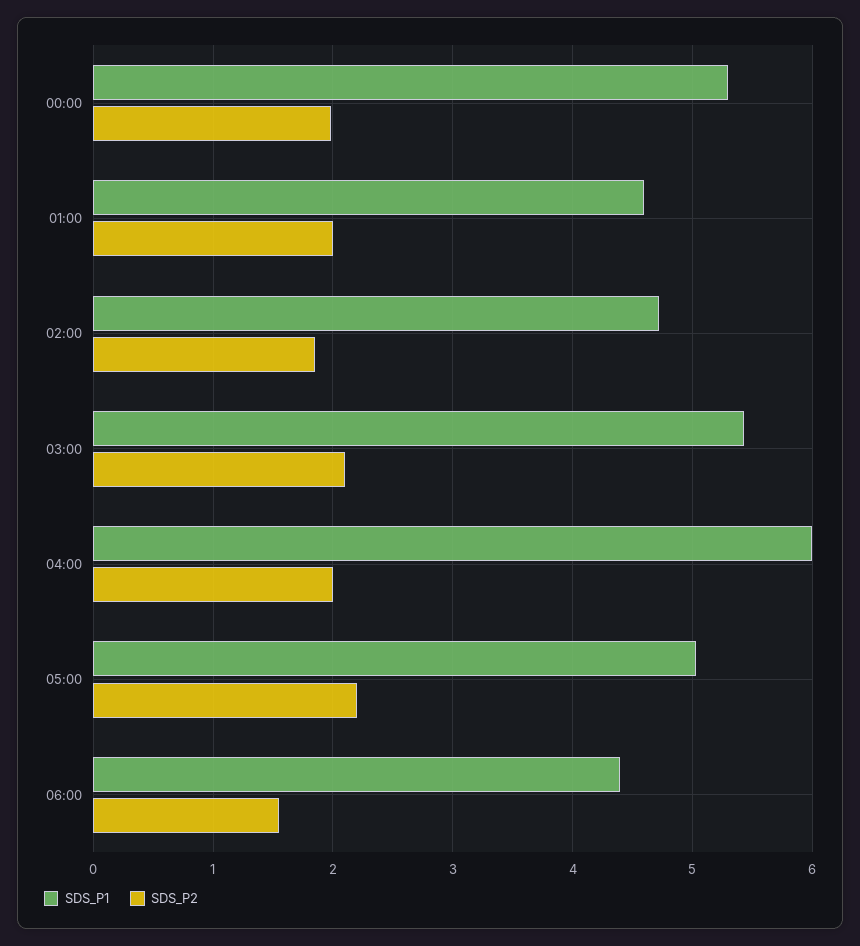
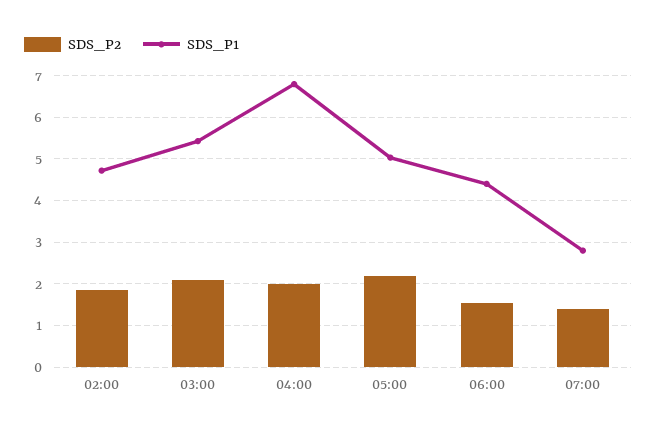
SDS_P1, 00:00: 5.3 -> none
SDS_P2, 00:00: 2 -> none
SDS_P1, 01:00: 4.6 -> none
SDS_P2, 01:00: 2 -> none
SDS_P1, 04:00: 6 -> 6.8
SDS_P2, 07:00: none -> 1.4
SDS_P1, 07:00: none -> 2.8

